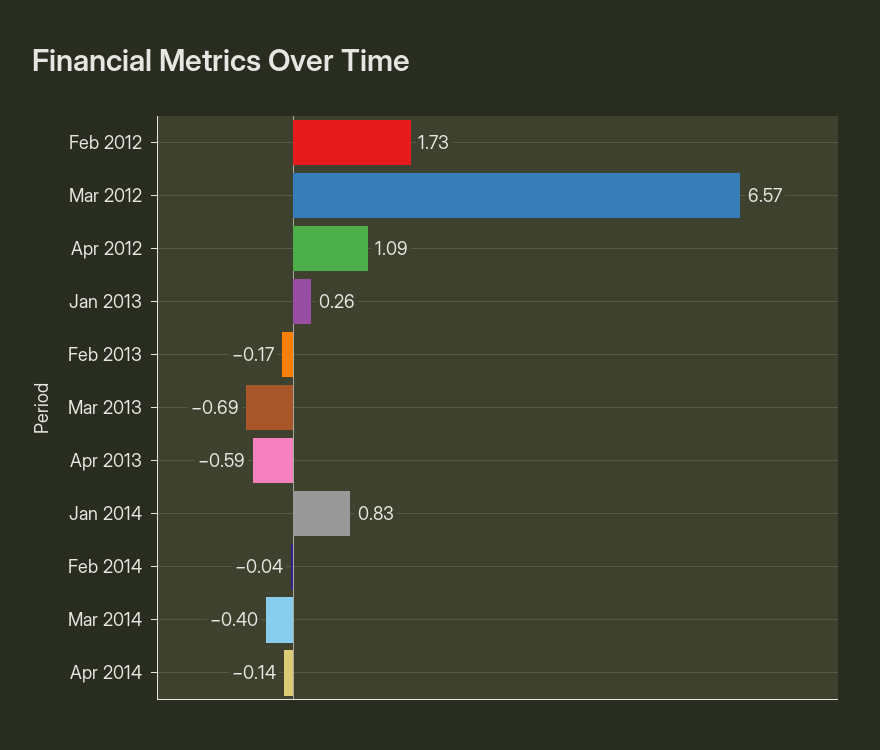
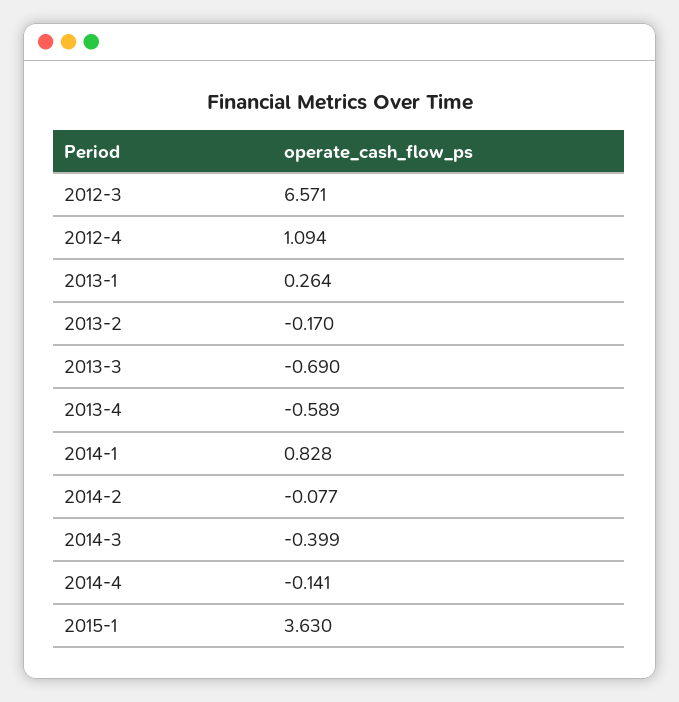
Feb 2012: 1.73 -> none
Feb 2014: -0.04 -> -0.077
2015-1: none -> 3.63

